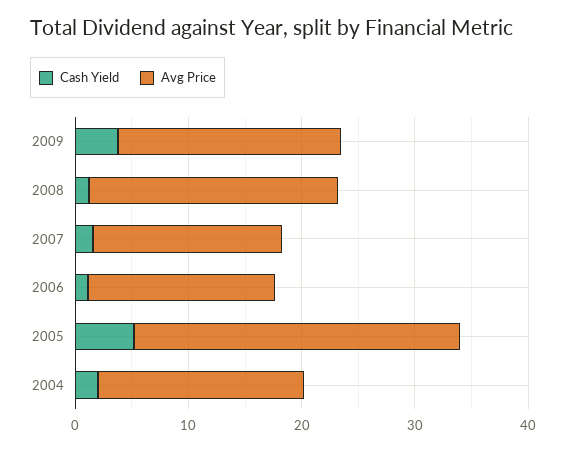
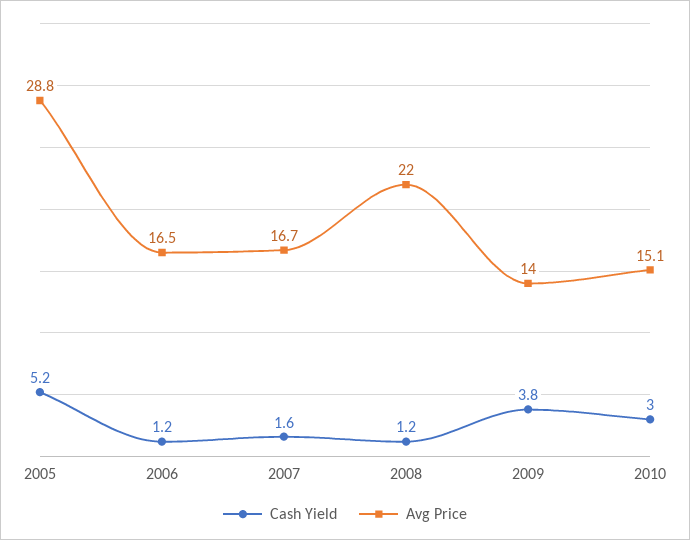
Avg Price, 2009: 20 -> 14
Cash Yield, 2004: 2 -> none
Avg Price, 2004: 18 -> none
Cash Yield, 2010: none -> 3
Avg Price, 2010: none -> 15.1

